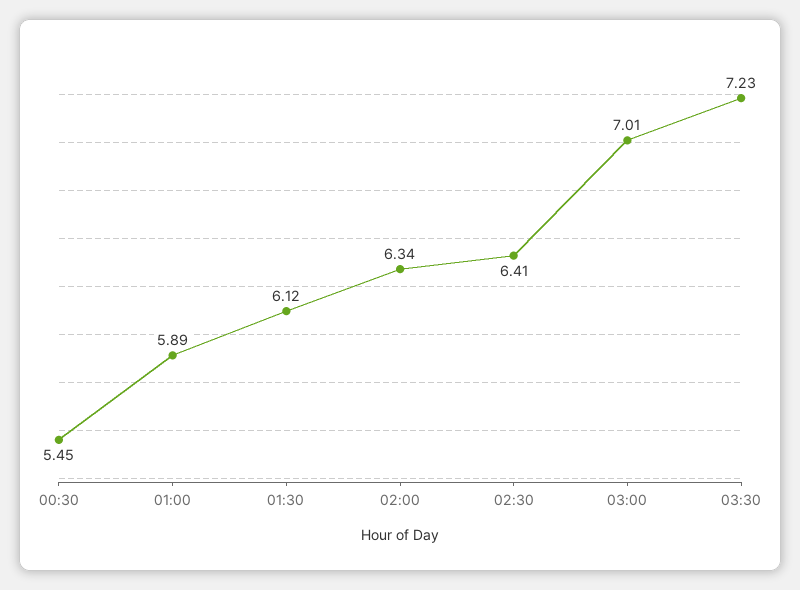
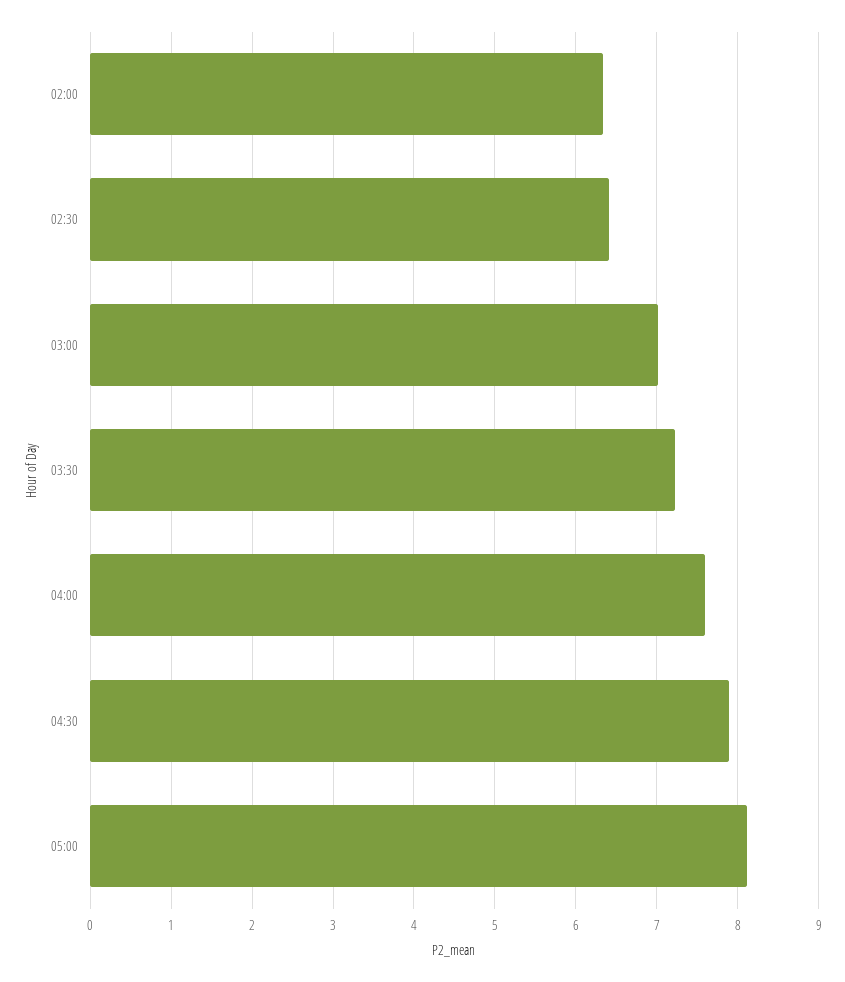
00:30: 5.45 -> none
01:00: 5.89 -> none
01:30: 6.12 -> none
04:00: none -> 7.6
04:30: none -> 7.9
05:00: none -> 8.1

